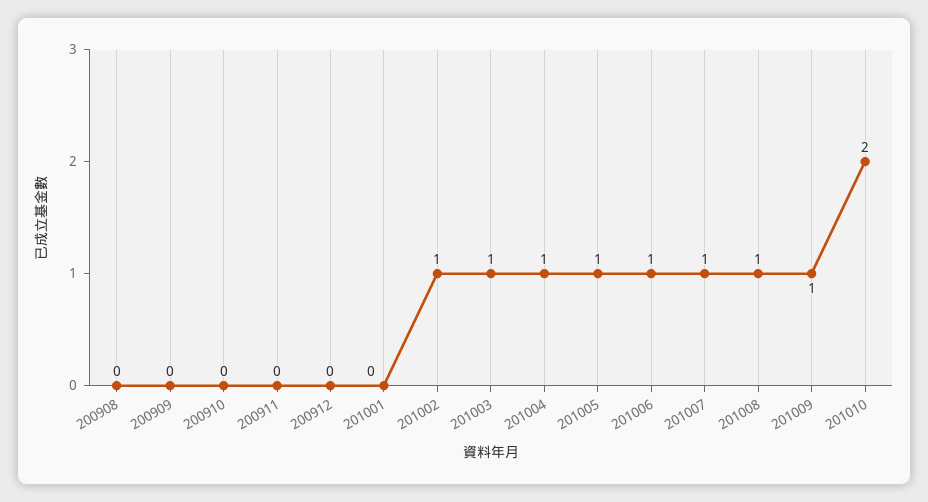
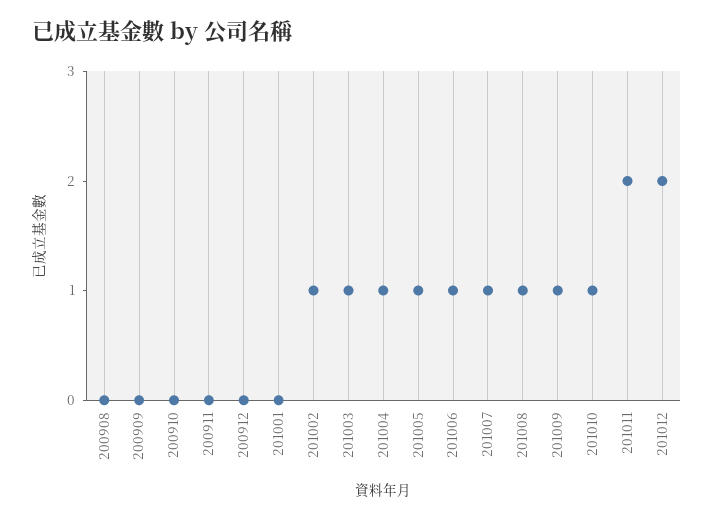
201010: 2 -> 1
201011: none -> 2
201012: none -> 2

